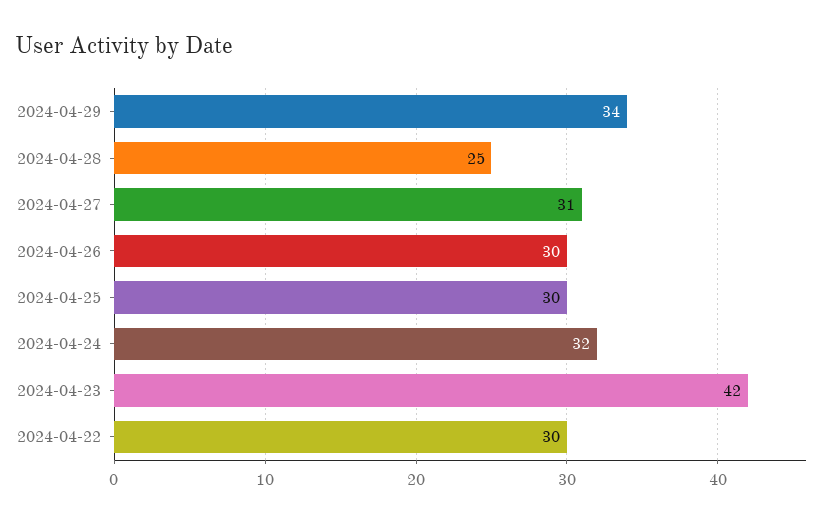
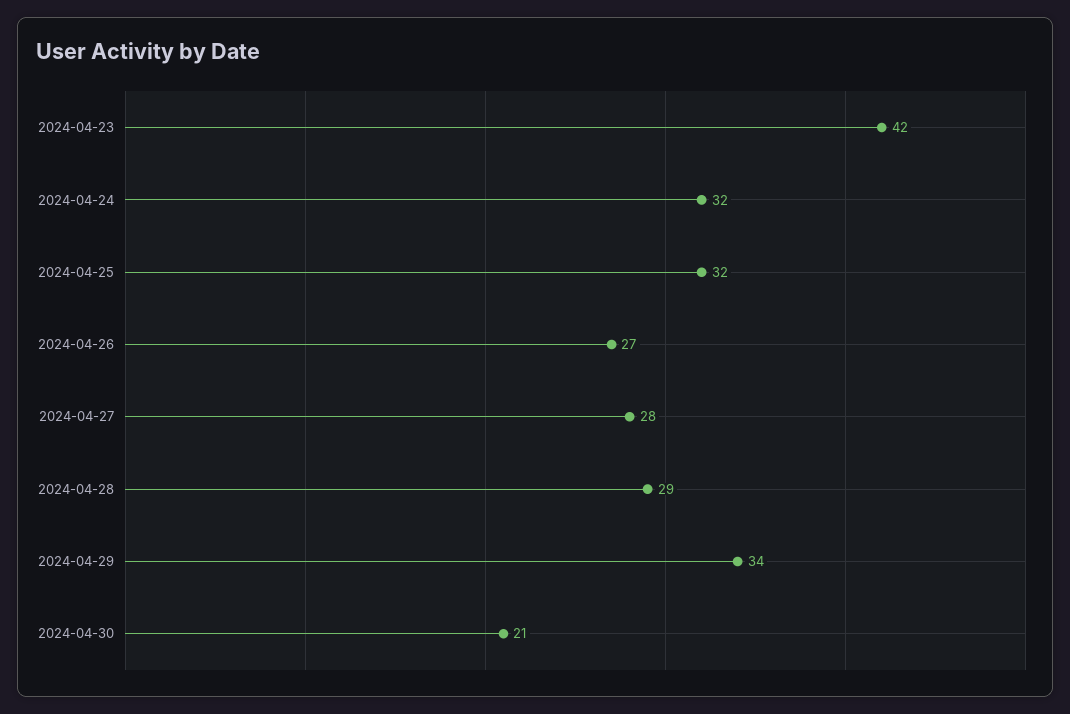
2024-04-28: 25 -> 29
2024-04-27: 31 -> 28
2024-04-26: 30 -> 27
2024-04-25: 30 -> 32
2024-04-22: 30 -> none
2024-04-30: none -> 21

